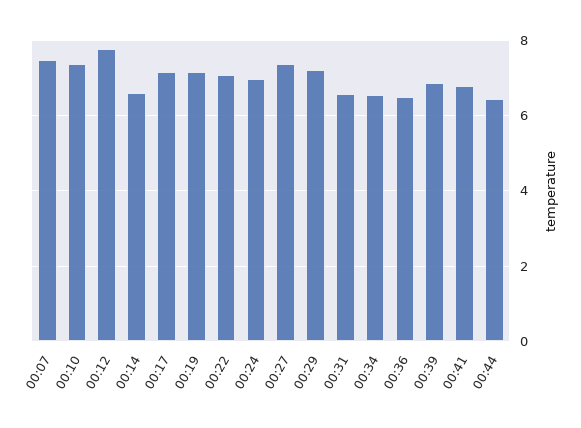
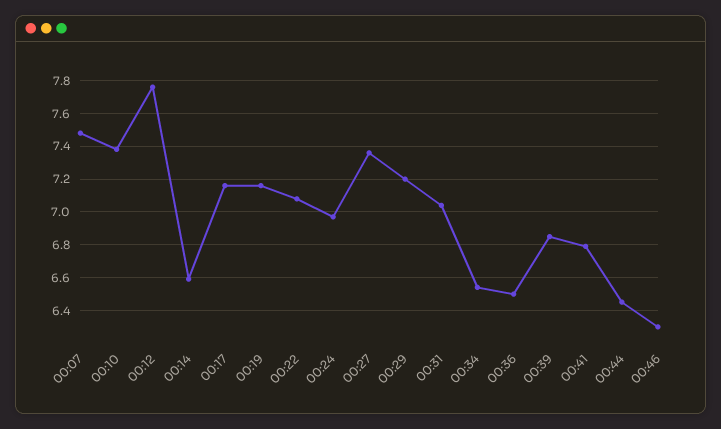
00:31: 6.6 -> 7.05
00:46: none -> 6.3

